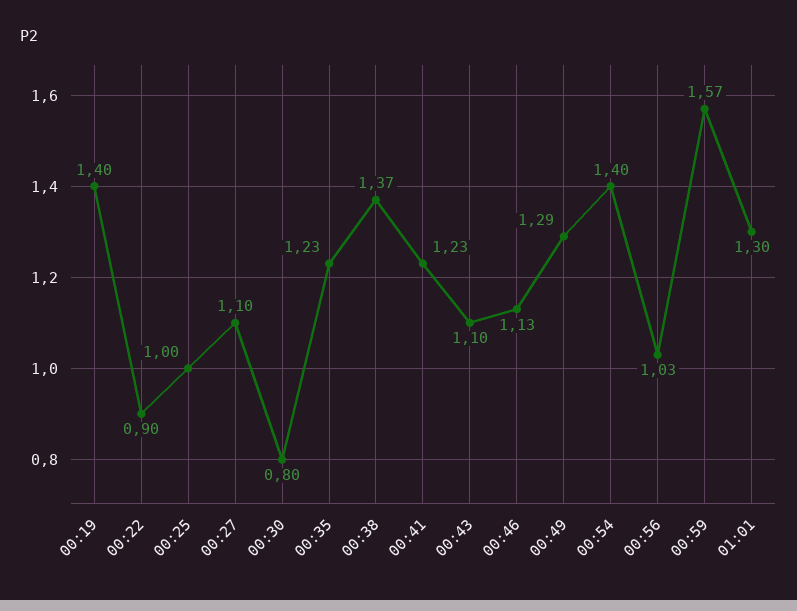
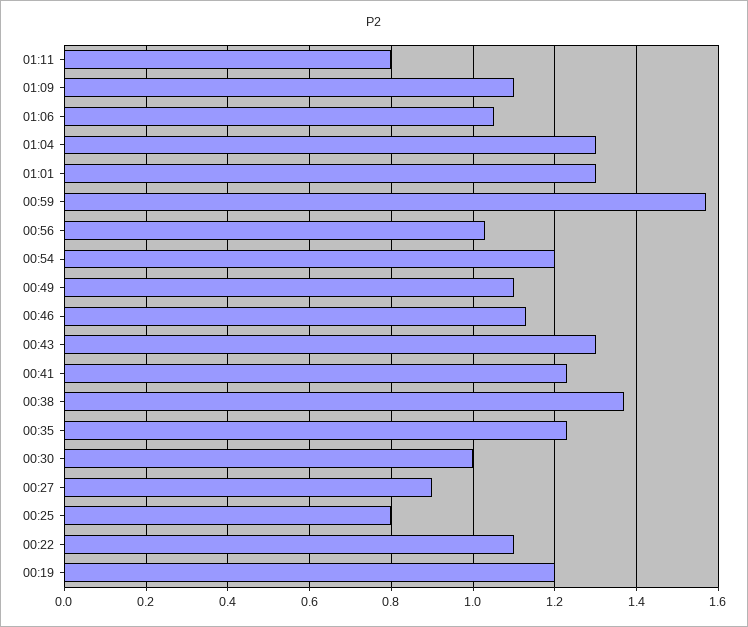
00:19: 1.4 -> 1.2
00:22: 0.9 -> 1.1
00:25: 1 -> 0.8
00:27: 1.1 -> 0.9
00:30: 0.8 -> 1
00:43: 1.1 -> 1.3
00:49: 1.29 -> 1.1
00:54: 1.4 -> 1.2
01:11: none -> 0.8
01:09: none -> 1.1
01:06: none -> 1.05
01:04: none -> 1.3

